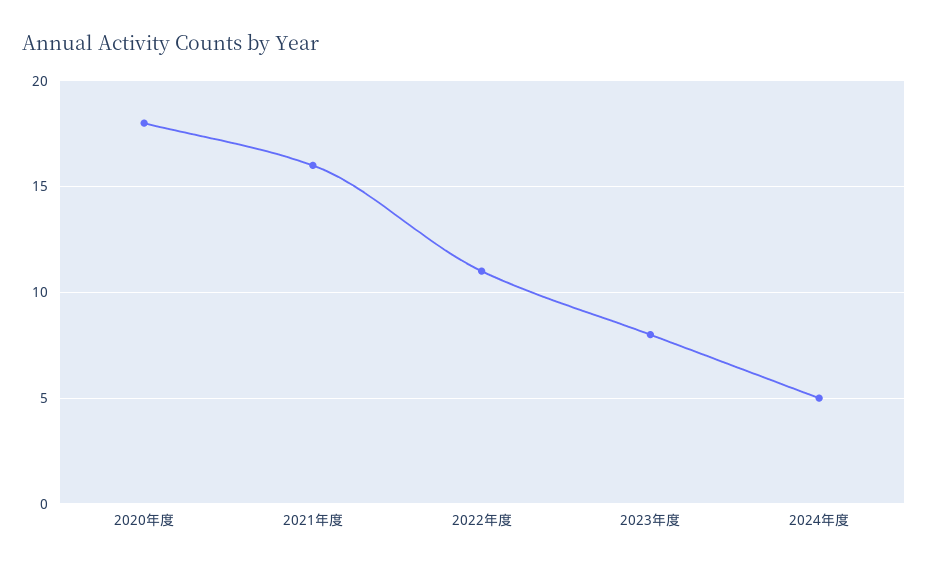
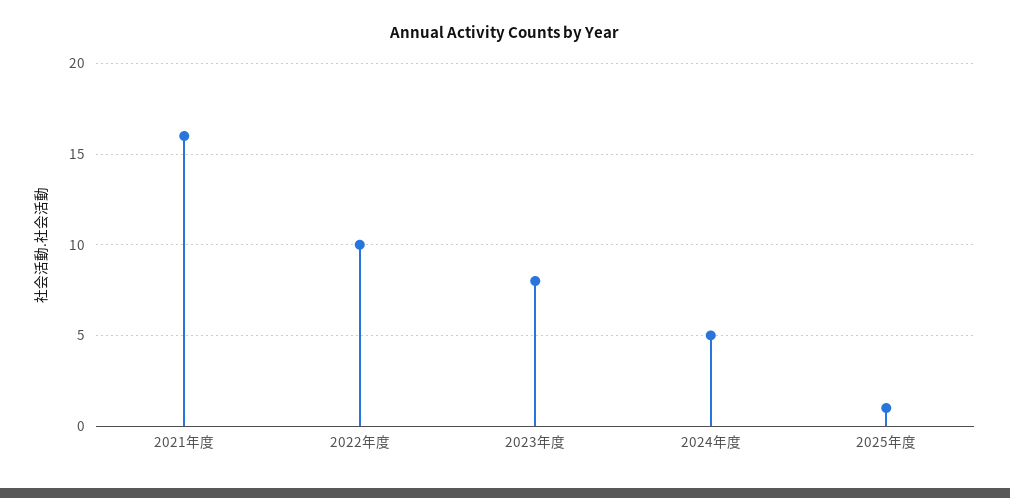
2020年度: 18 -> none
2022年度: 11 -> 10
2025年度: none -> 1

